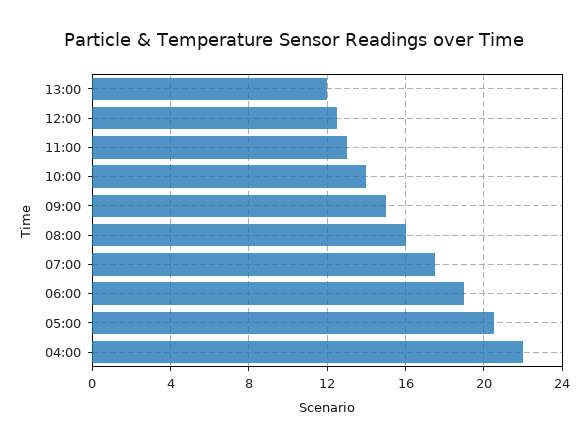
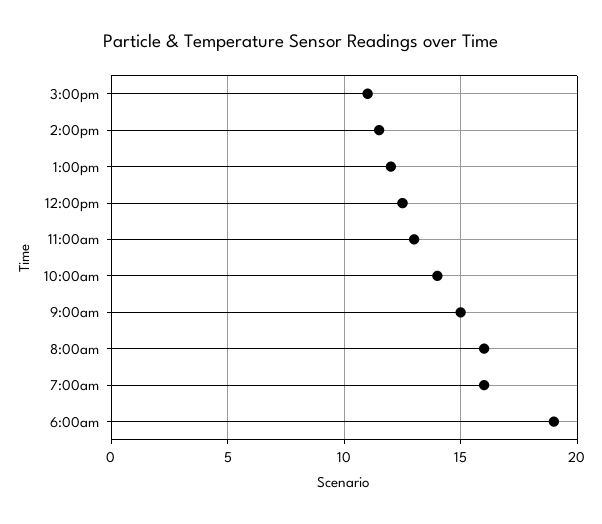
07:00: 17.5 -> 16
05:00: 20.5 -> none
04:00: 22 -> none
3:00pm: none -> 11
2:00pm: none -> 11.5

